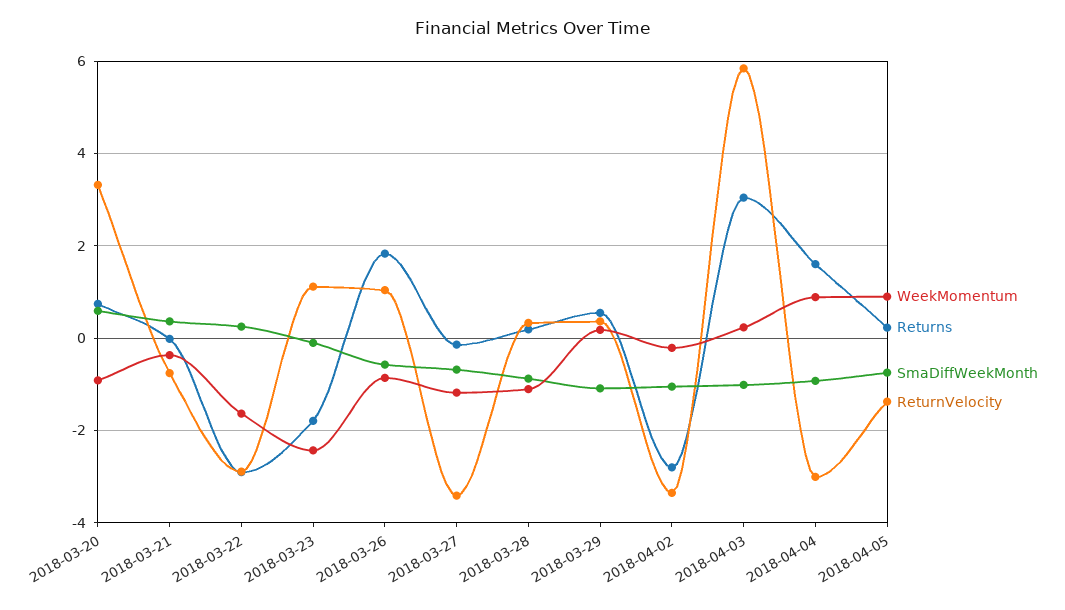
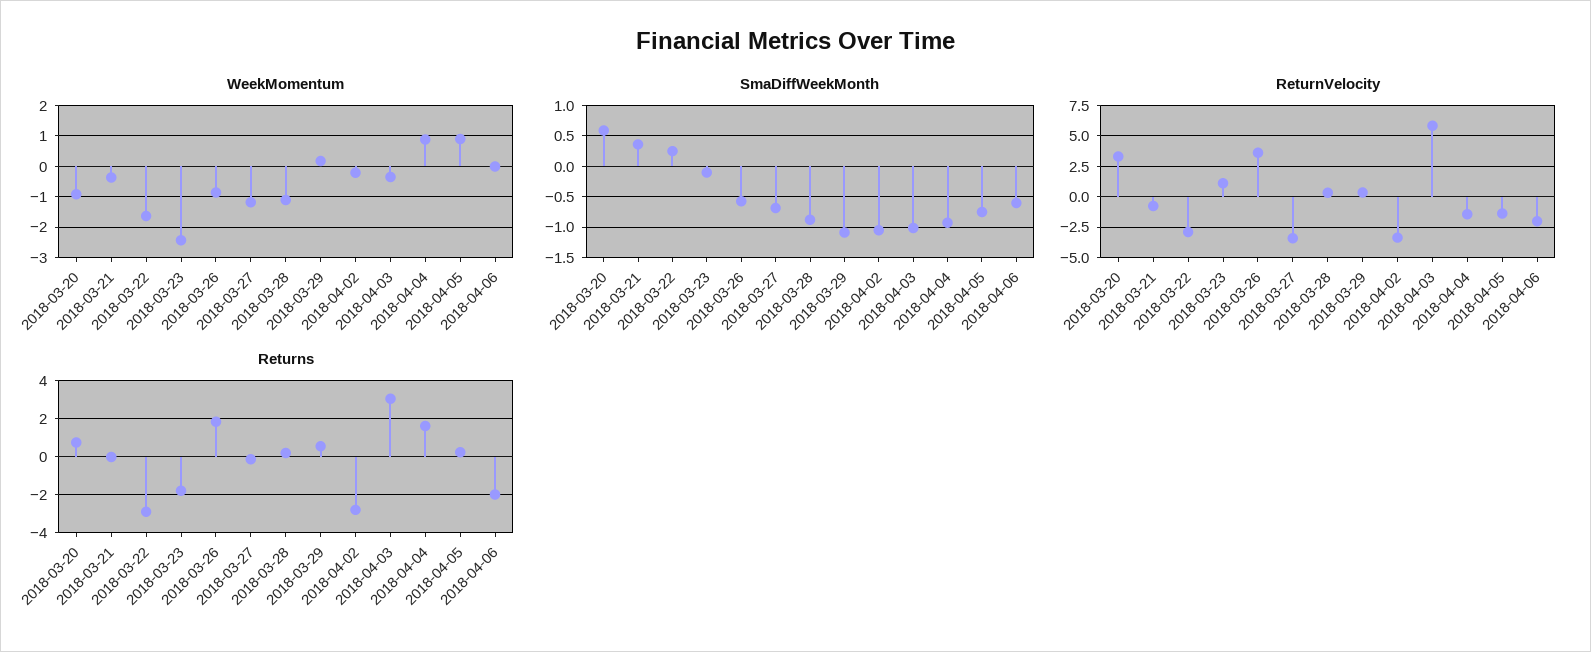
ReturnVelocity, 2018-03-26: 1 -> 3.5
WeekMomentum, 2018-04-03: 0.2 -> -0.4
ReturnVelocity, 2018-04-04: -3 -> -1.5
WeekMomentum, 2018-04-06: none -> 0
SmaDiffWeekMonth, 2018-04-06: none -> -0.6
ReturnVelocity, 2018-04-06: none -> -2
Returns, 2018-04-06: none -> -2

